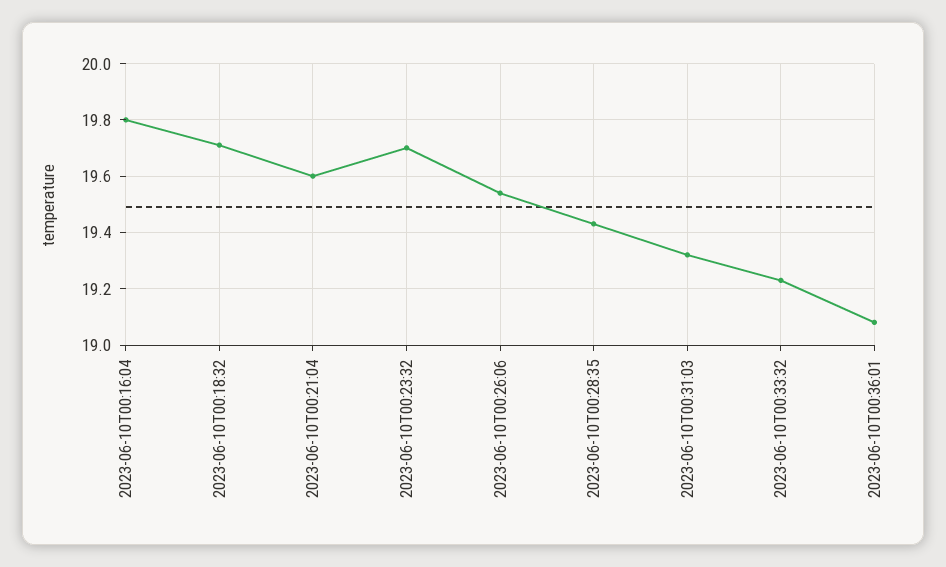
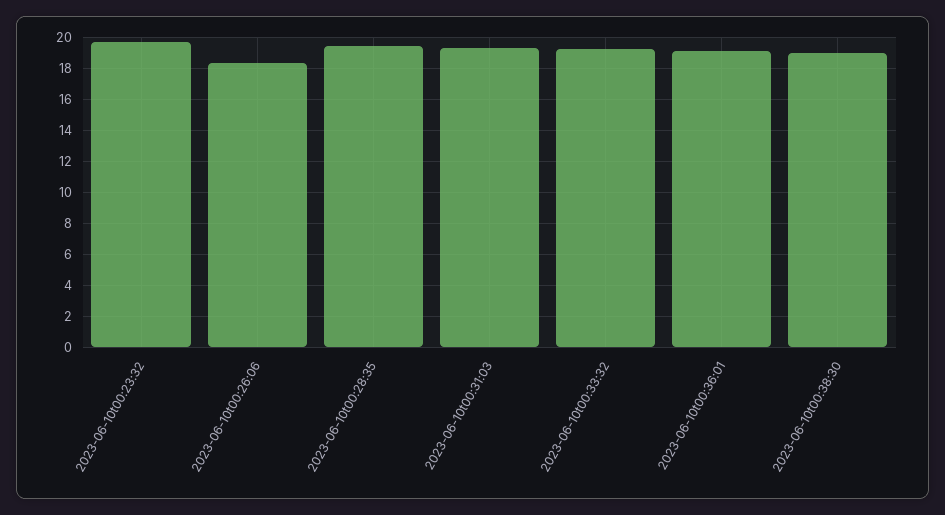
2023-06-10T00:16:04: 19.8 -> none
2023-06-10T00:18:32: 19.7 -> none
2023-06-10T00:21:04: 19.6 -> none
2023-06-10T00:26:06: 19.55 -> 18.5
2023-06-10t00:38:30: none -> 19

